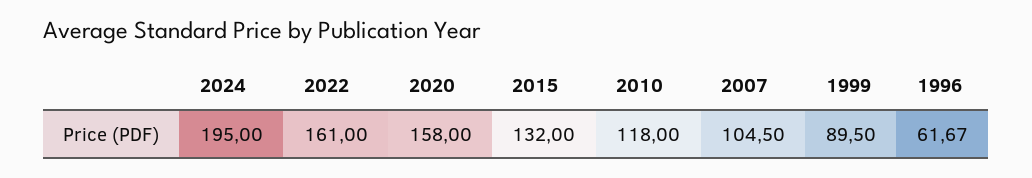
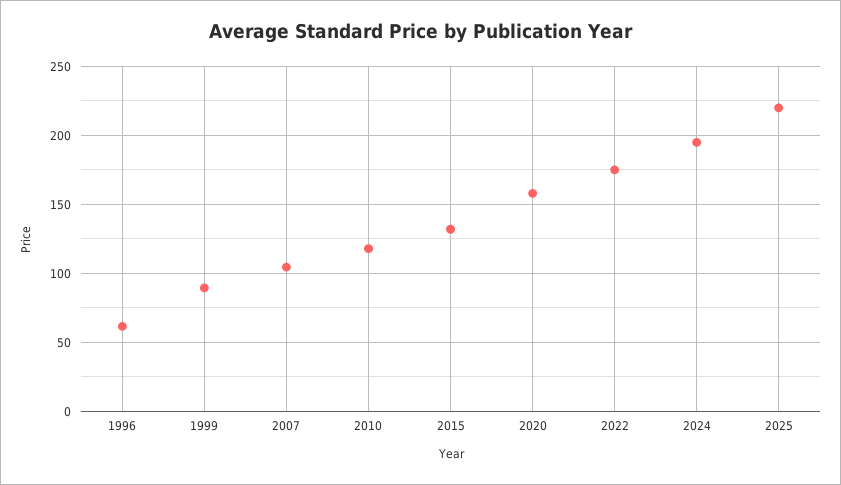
2022: 161 -> 175
2025: none -> 220

